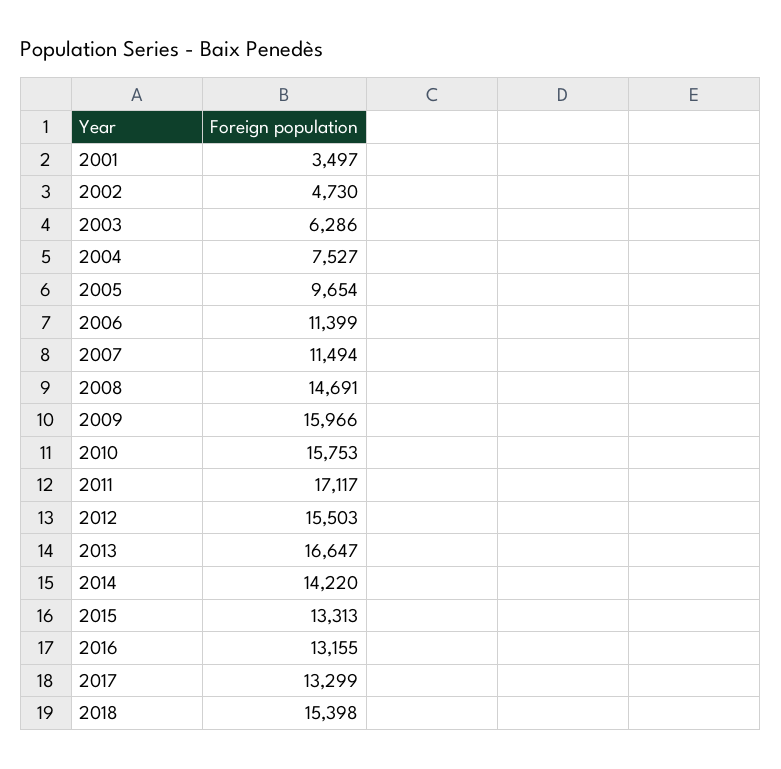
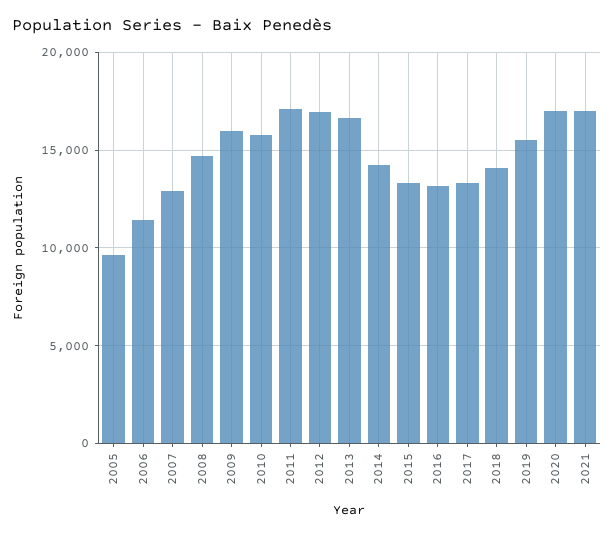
2001: 3497 -> none
2002: 4730 -> none
2003: 6286 -> none
2004: 7527 -> none
2007: 11494 -> 13000
2012: 15503 -> 17000
2018: 15398 -> 14000
2019: none -> 15500
2020: none -> 17000
2021: none -> 17000

